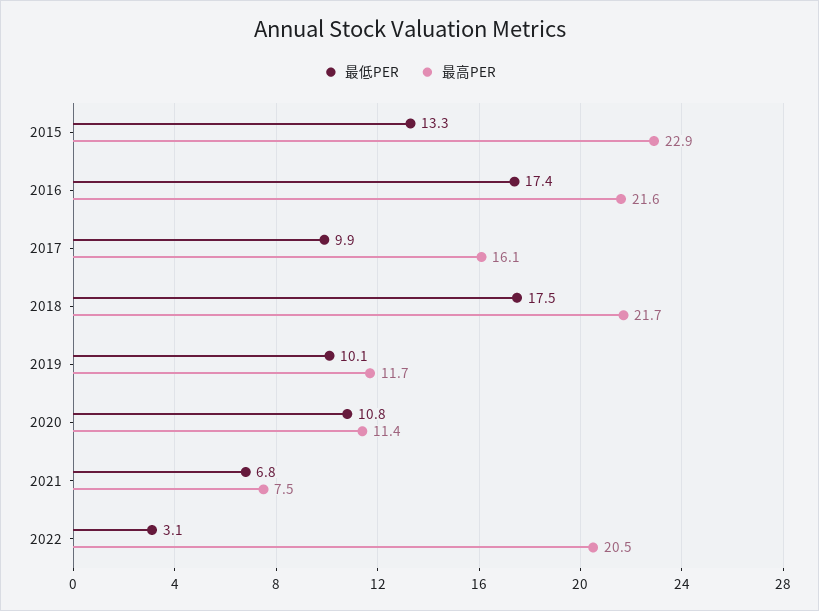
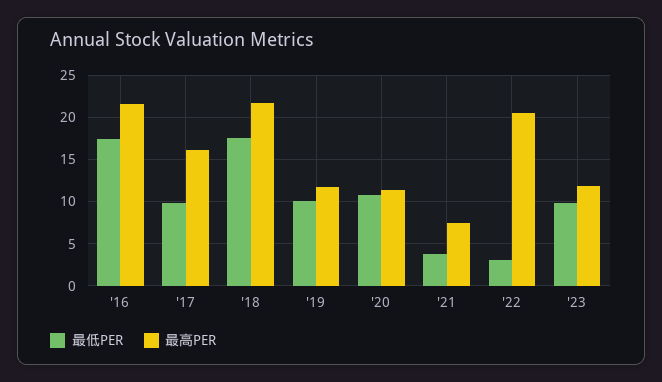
最低PER, 2015: 13.3 -> none
最高PER, 2015: 22.9 -> none
最低PER, 2021: 6.8 -> 4
最低PER, '23: none -> 10
最高PER, '23: none -> 12

